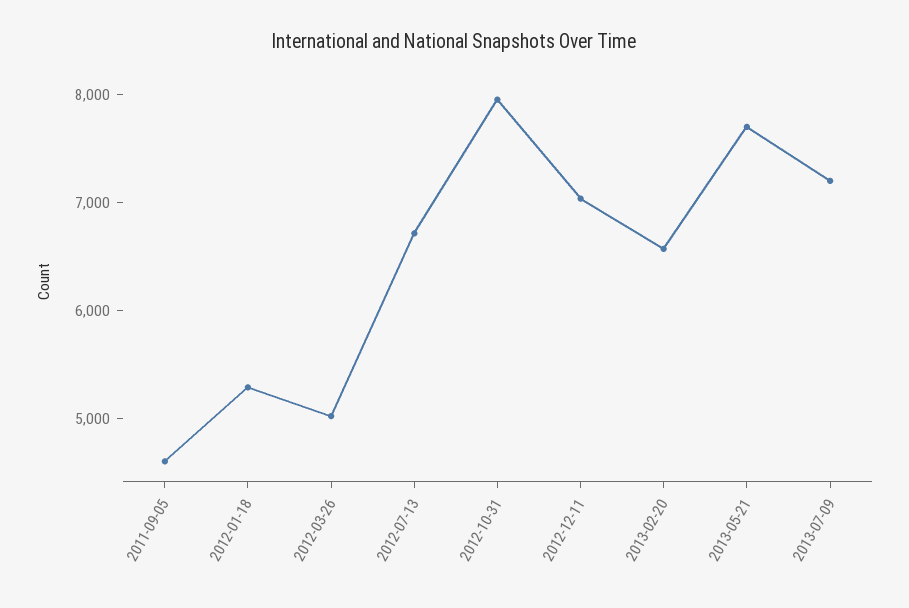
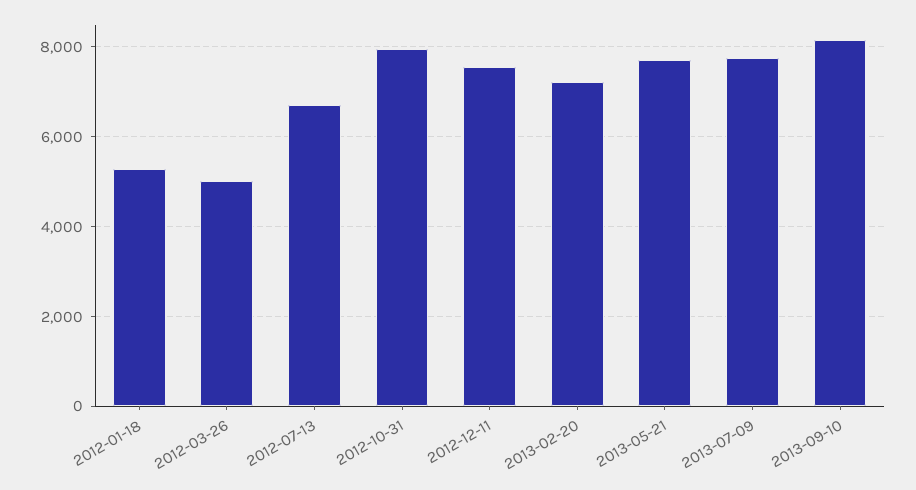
2011-09-05: 4600 -> none
2012-12-11: 7000 -> 7600
2013-02-20: 6600 -> 7200
2013-07-09: 7200 -> 7800
2013-09-10: none -> 8200

